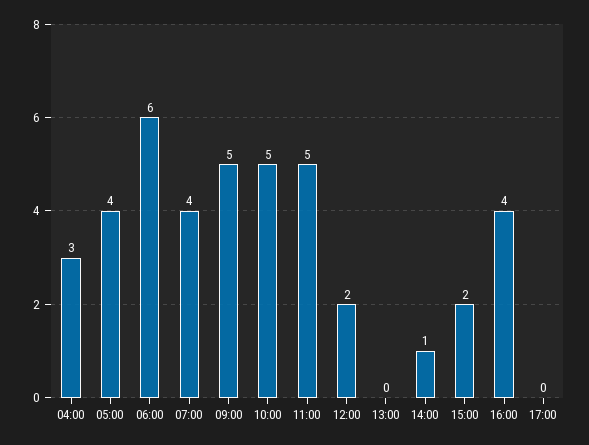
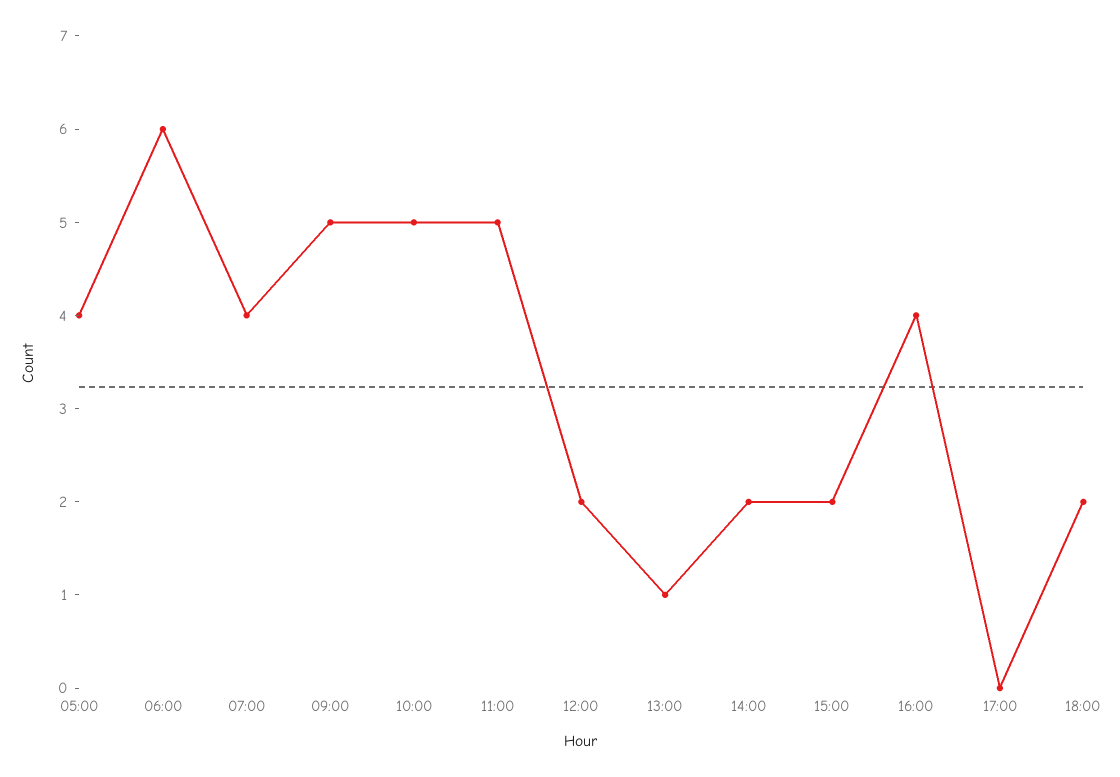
04:00: 3 -> none
13:00: 0 -> 1
14:00: 1 -> 2
18:00: none -> 2

